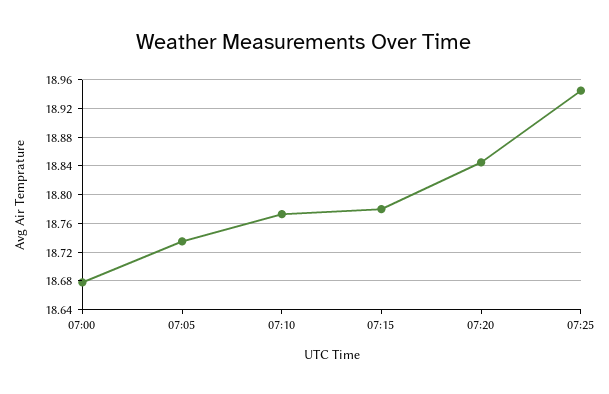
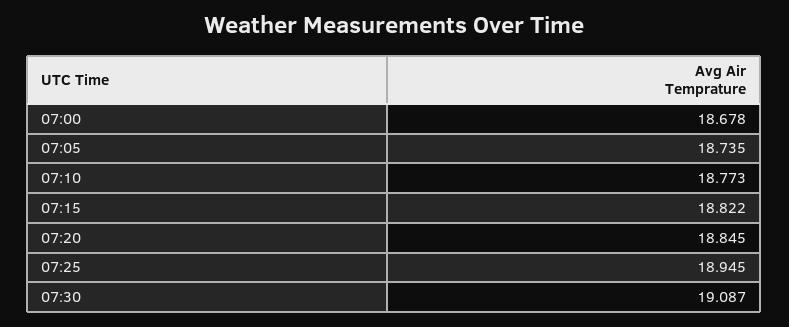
07:15: 18.78 -> 18.822
07:30: none -> 19.087

